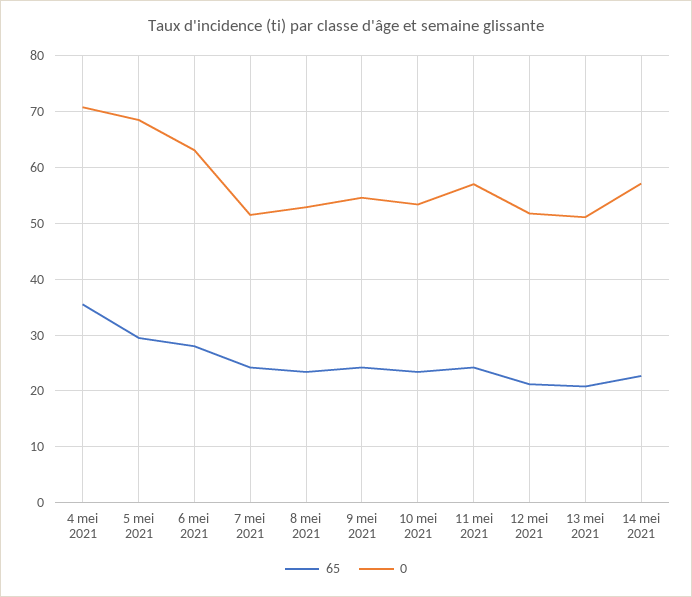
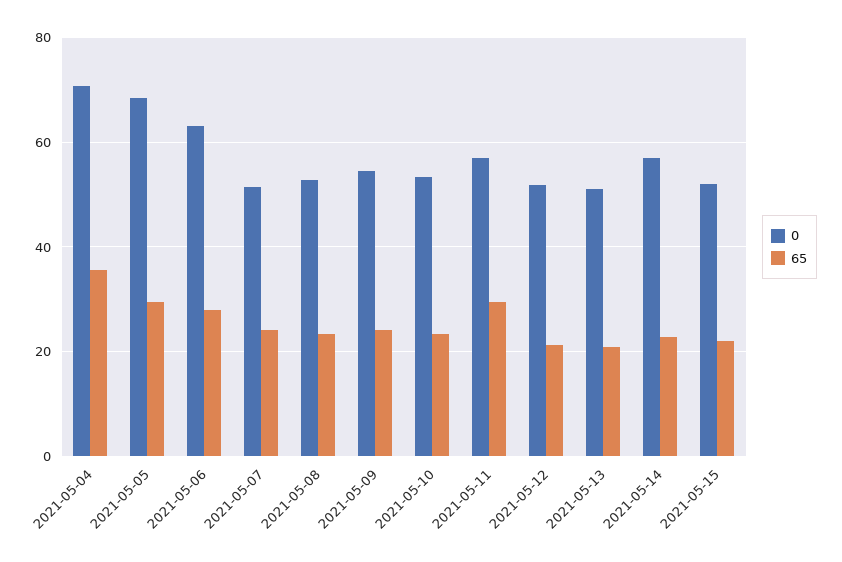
65, 11 mei 2021: 24 -> 30
0, 2021-05-15: none -> 52
65, 2021-05-15: none -> 22

